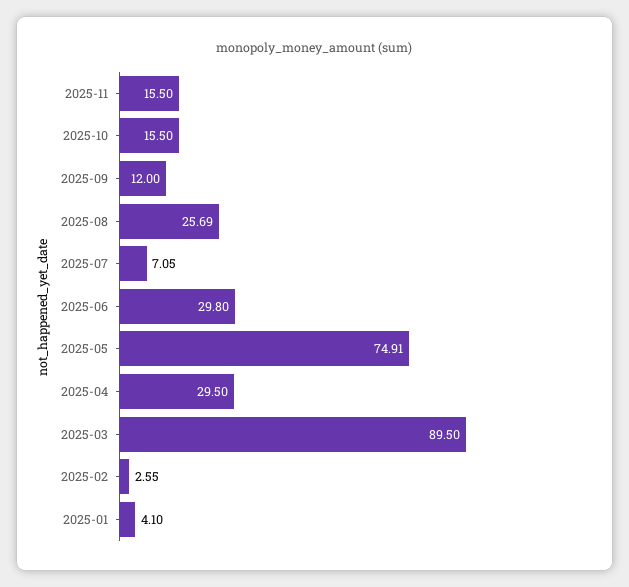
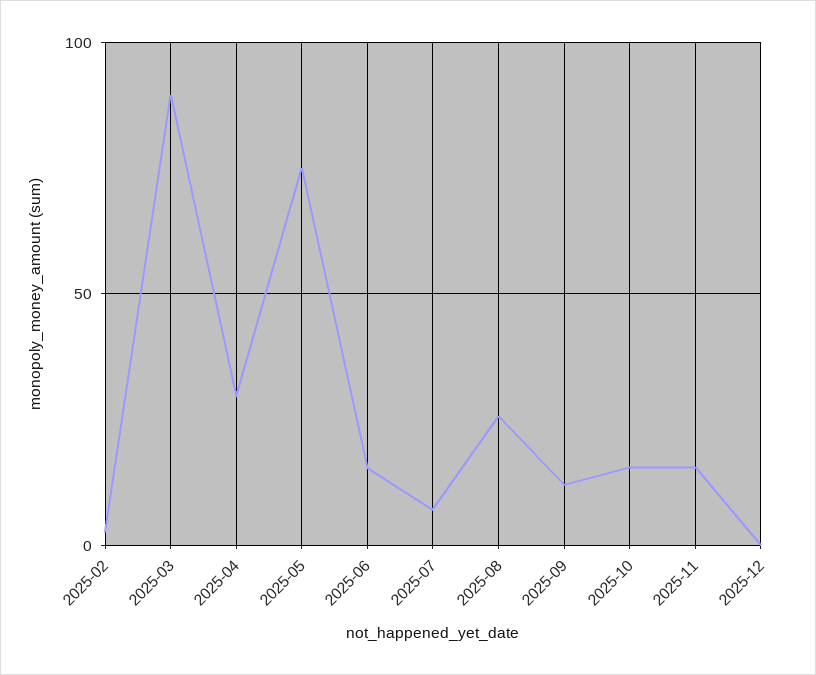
2025-06: 29.8 -> 15
2025-01: 4.1 -> none
2025-12: none -> 0

